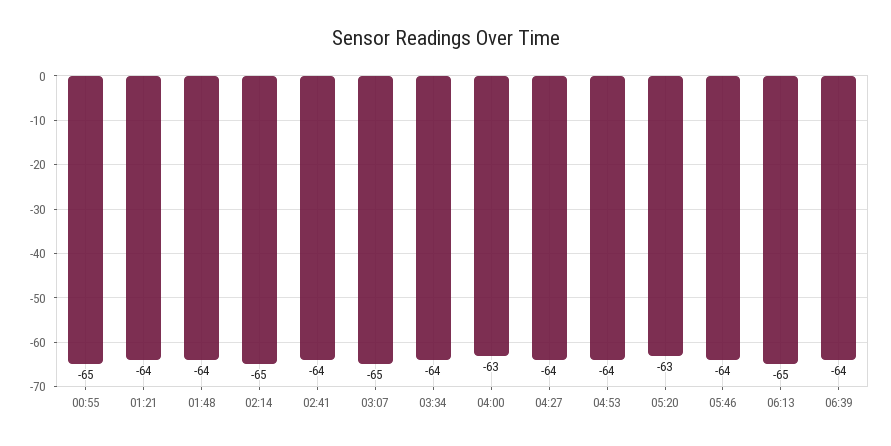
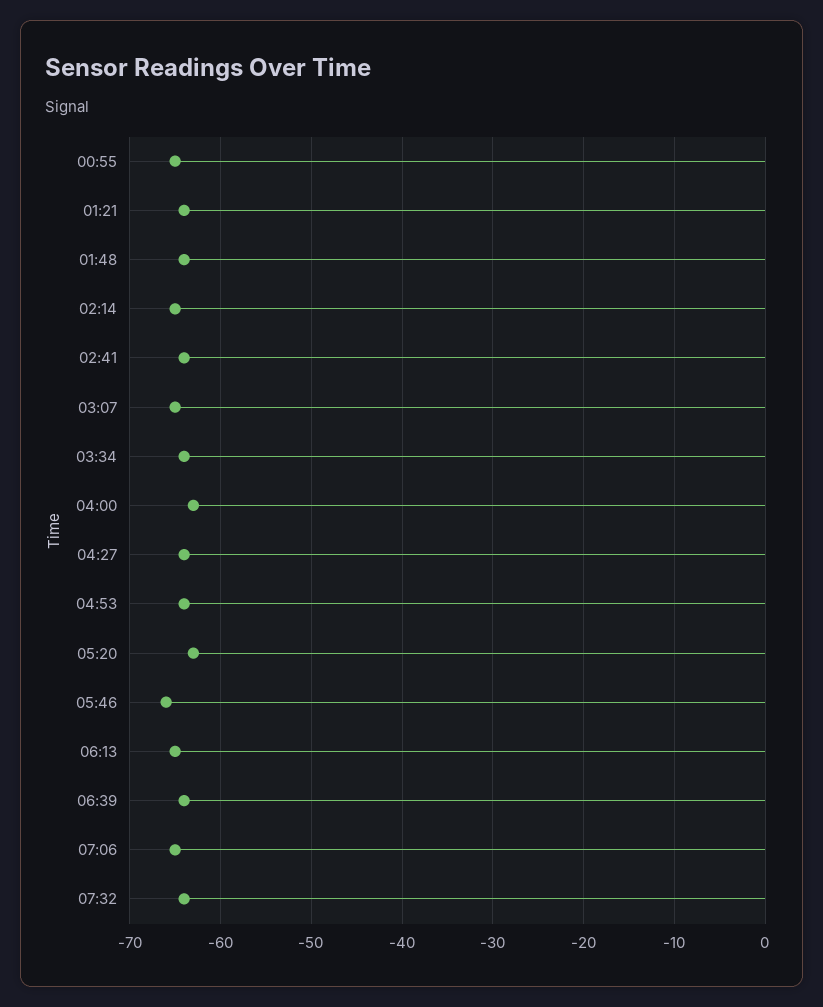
05:46: -64 -> -66
07:06: none -> -65
07:32: none -> -64

